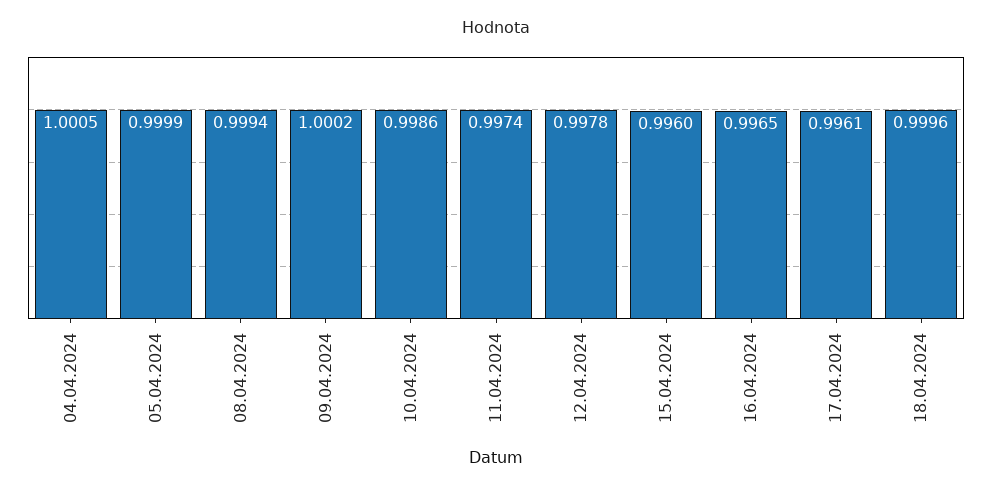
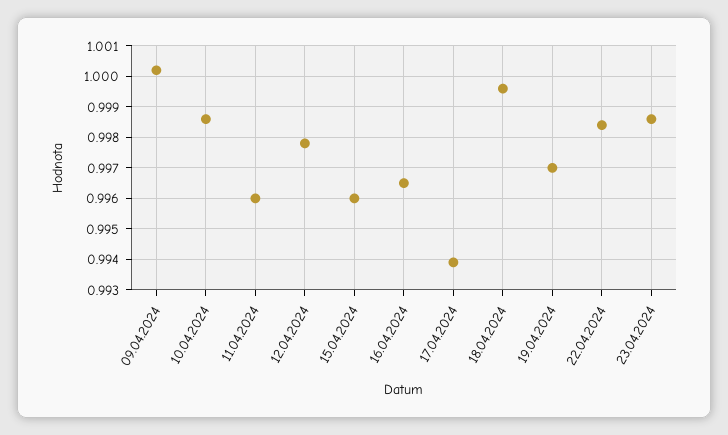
04.04.2024: 1.0005 -> none
05.04.2024: 0.9999 -> none
08.04.2024: 0.9994 -> none
11.04.2024: 0.9974 -> 0.996
17.04.2024: 0.9961 -> 0.994
19.04.2024: none -> 0.997
22.04.2024: none -> 0.9985
23.04.2024: none -> 0.9985

